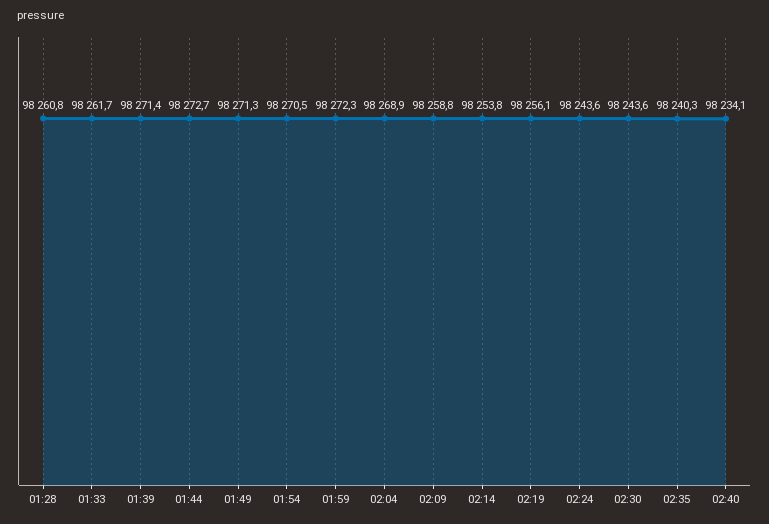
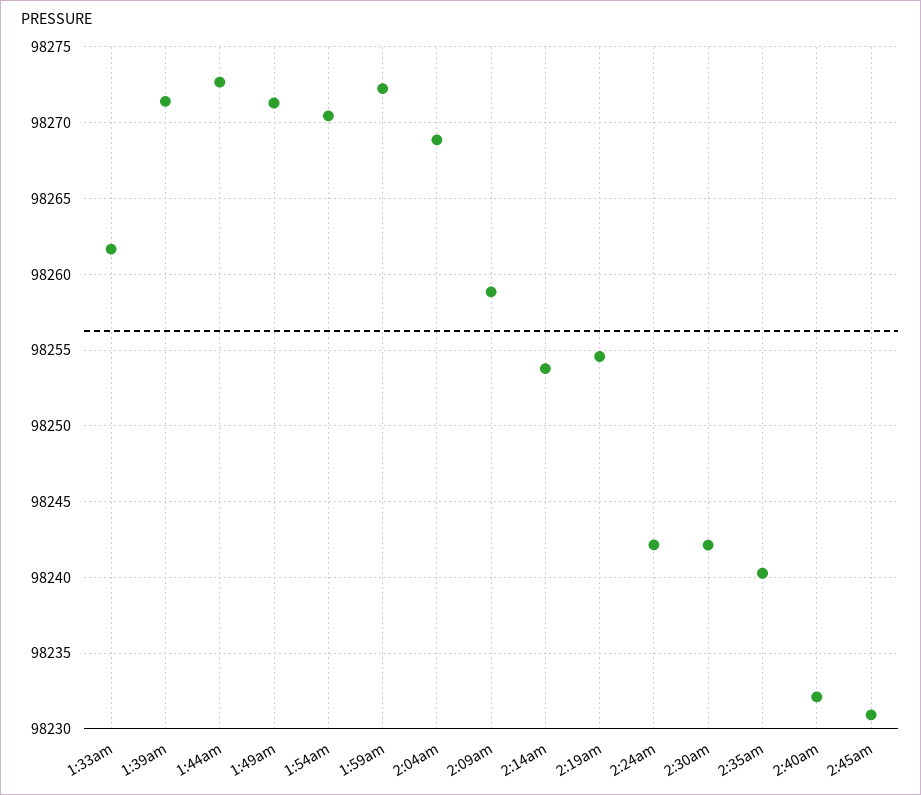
01:28: 98260.8 -> none
02:19: 98256.1 -> 98254.5
02:24: 98243.6 -> 98242
02:30: 98243.6 -> 98242
02:40: 98234.1 -> 98232
2:45am: none -> 98231

